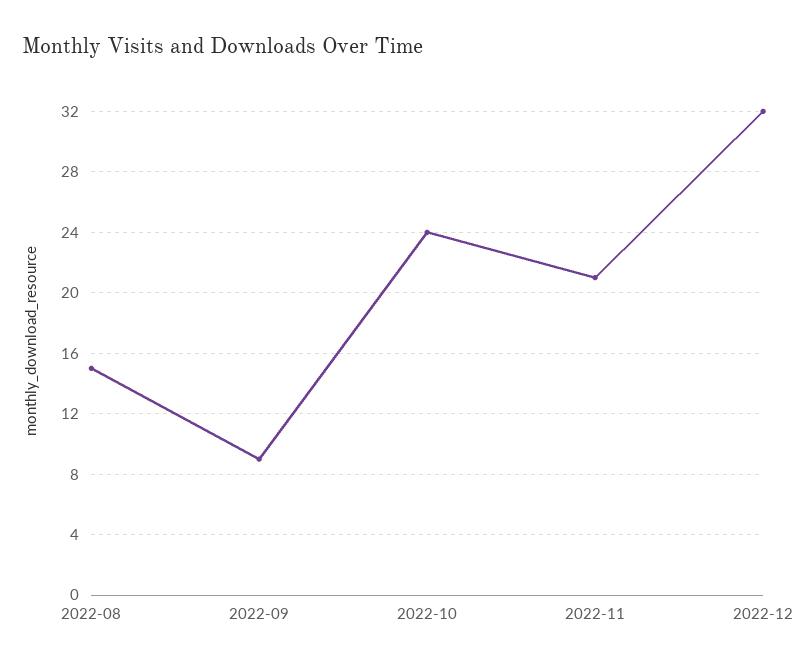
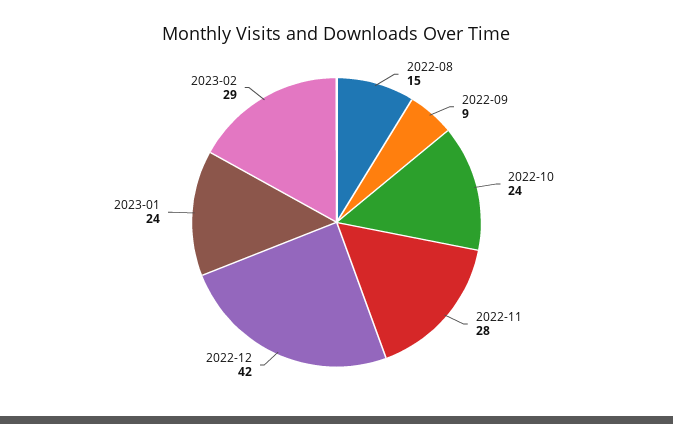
2022-11: 21 -> 28
2022-12: 32 -> 42
2023-01: none -> 24
2023-02: none -> 29

